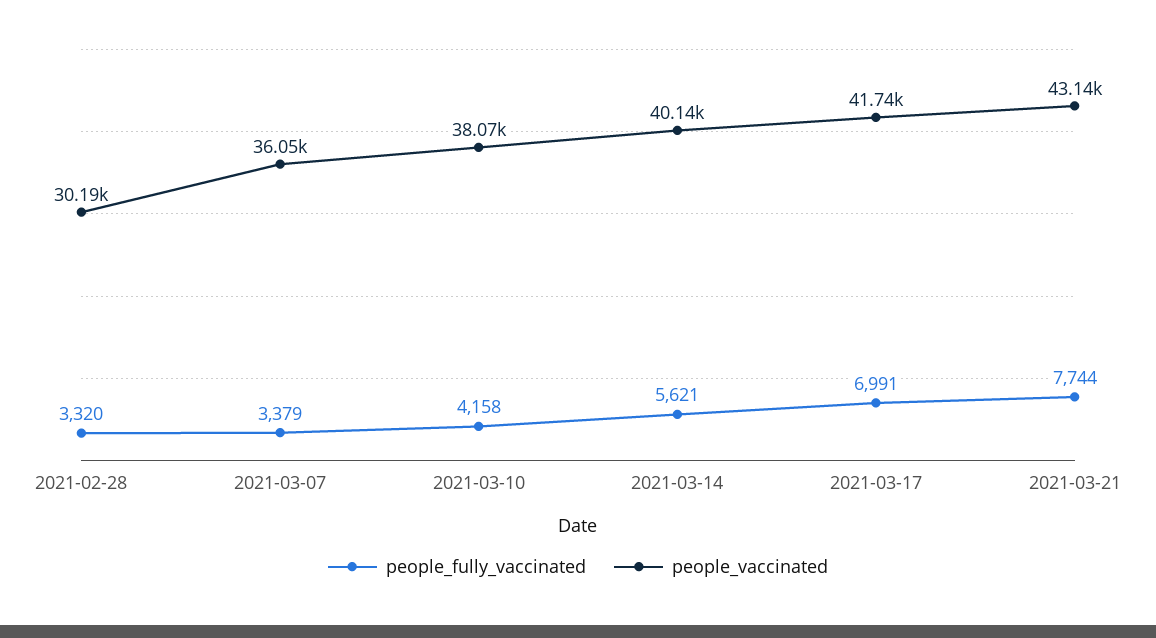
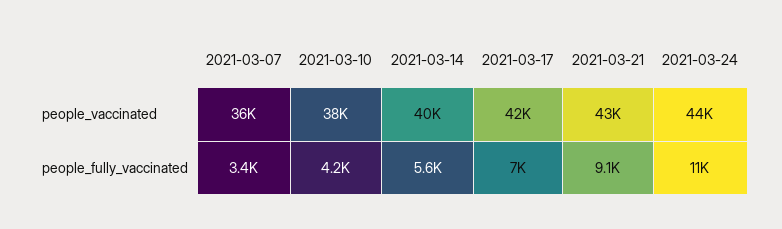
people_fully_vaccinated, 2021-02-28: 3320 -> none
people_vaccinated, 2021-02-28: 30190 -> none
people_fully_vaccinated, 2021-03-21: 7744 -> 9100
people_vaccinated, 2021-03-24: none -> 44000
people_fully_vaccinated, 2021-03-24: none -> 11000

